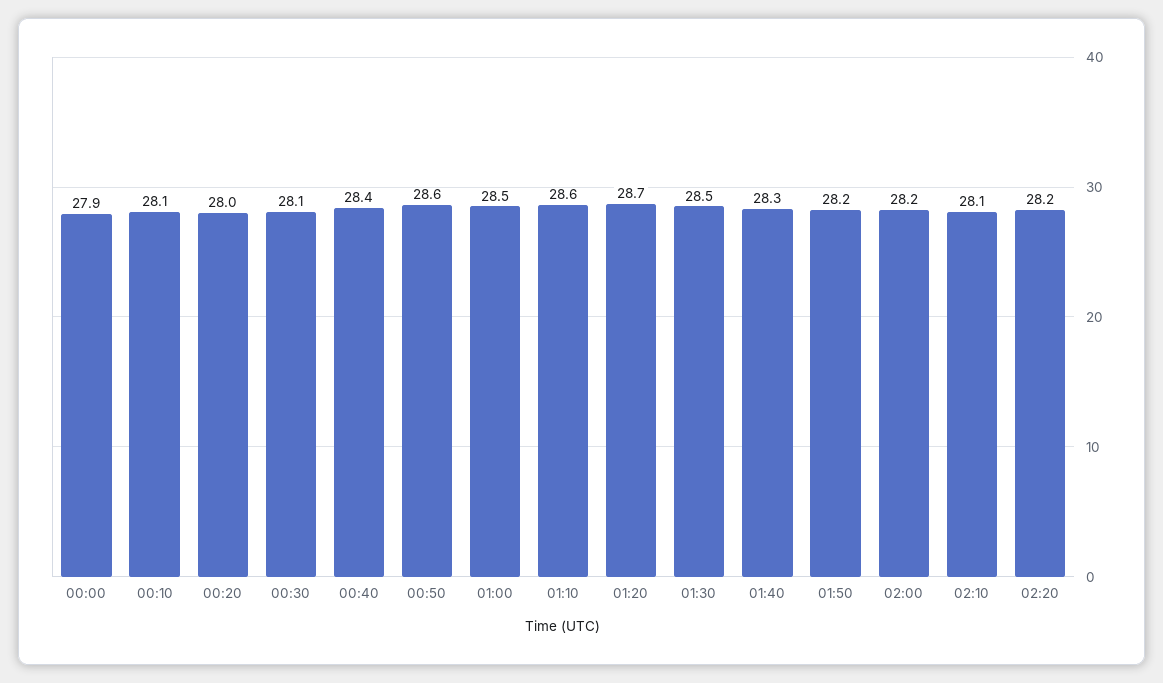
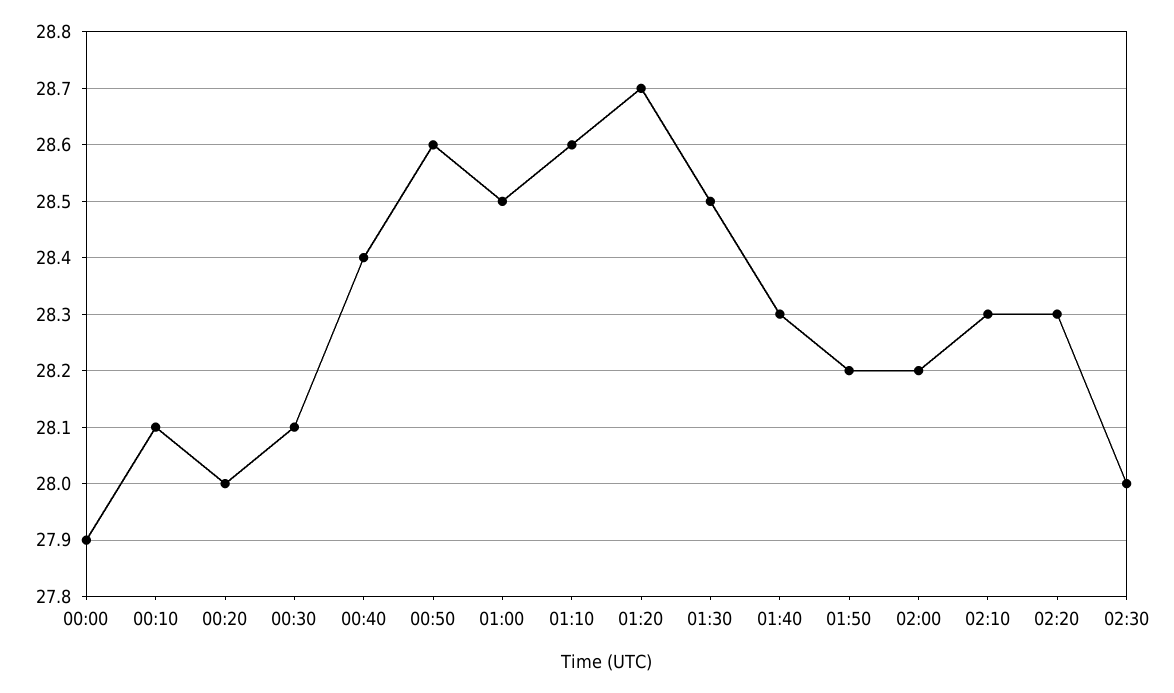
02:10: 28.1 -> 28.3
02:20: 28.2 -> 28.3
02:30: none -> 28

